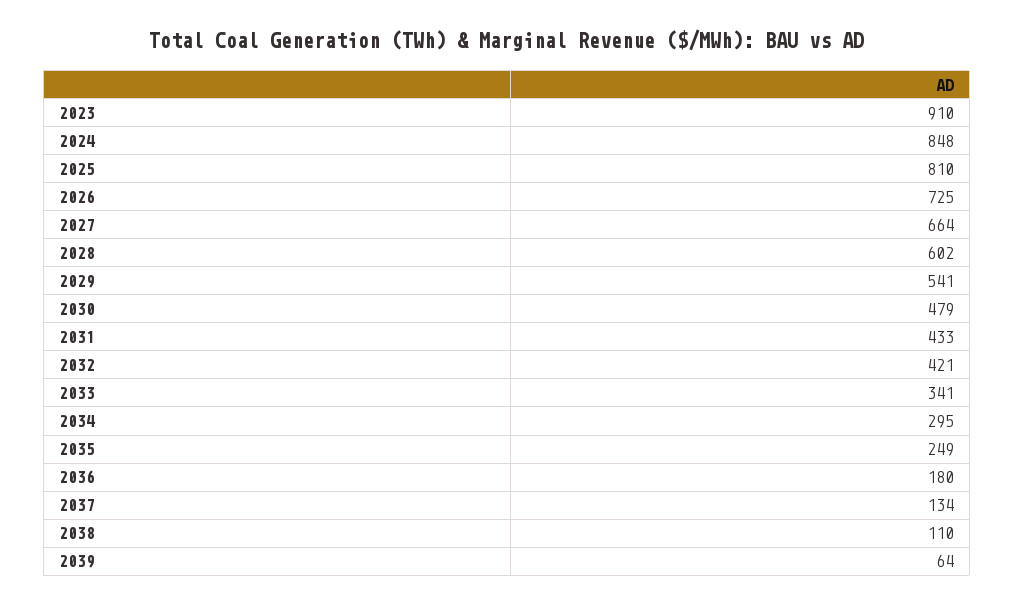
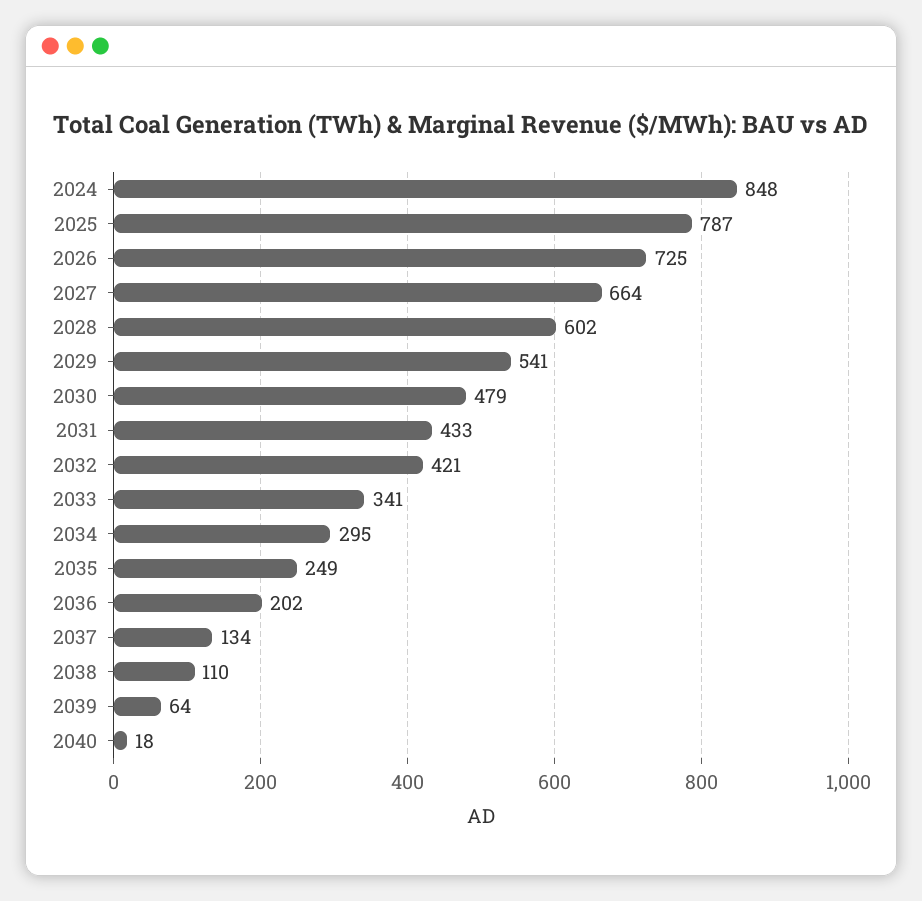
2023: 910 -> none
2025: 810 -> 787
2036: 180 -> 202
2040: none -> 18

